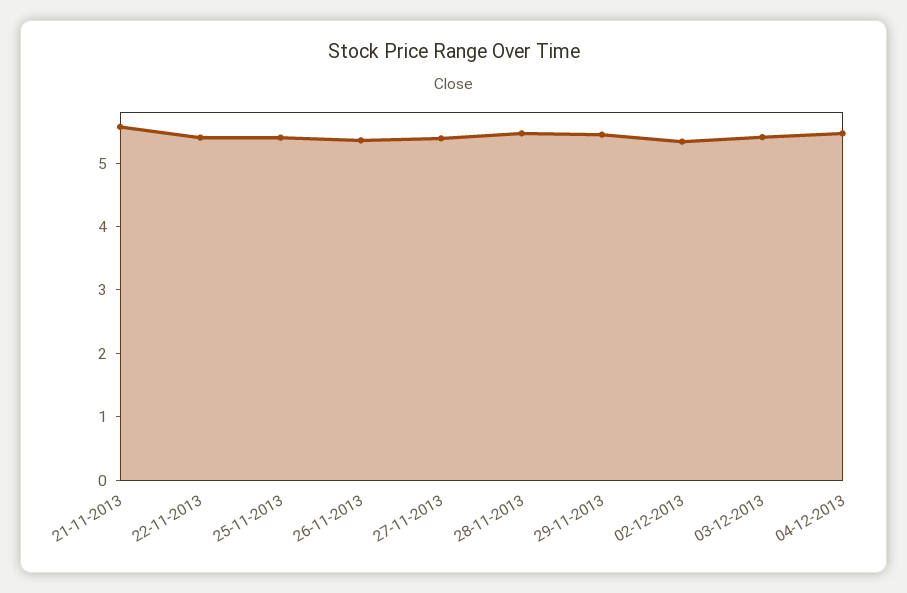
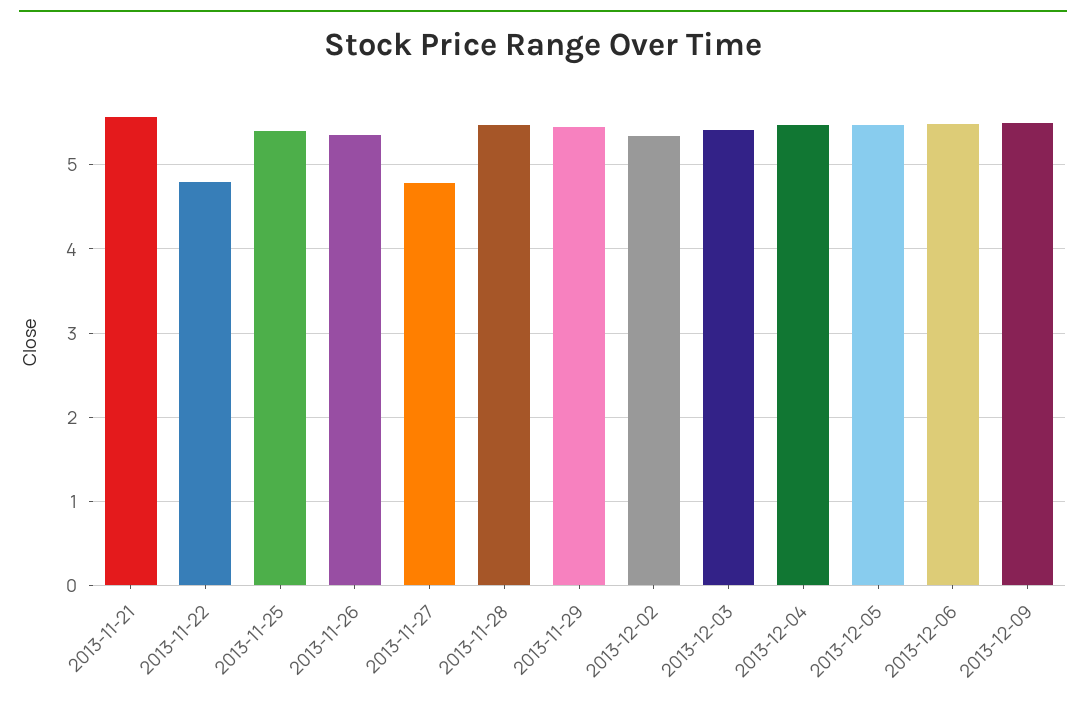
22-11-2013: 5.4 -> 4.8
27-11-2013: 5.4 -> 4.8
2013-12-05: none -> 5.5
2013-12-06: none -> 5.5
2013-12-09: none -> 5.5

